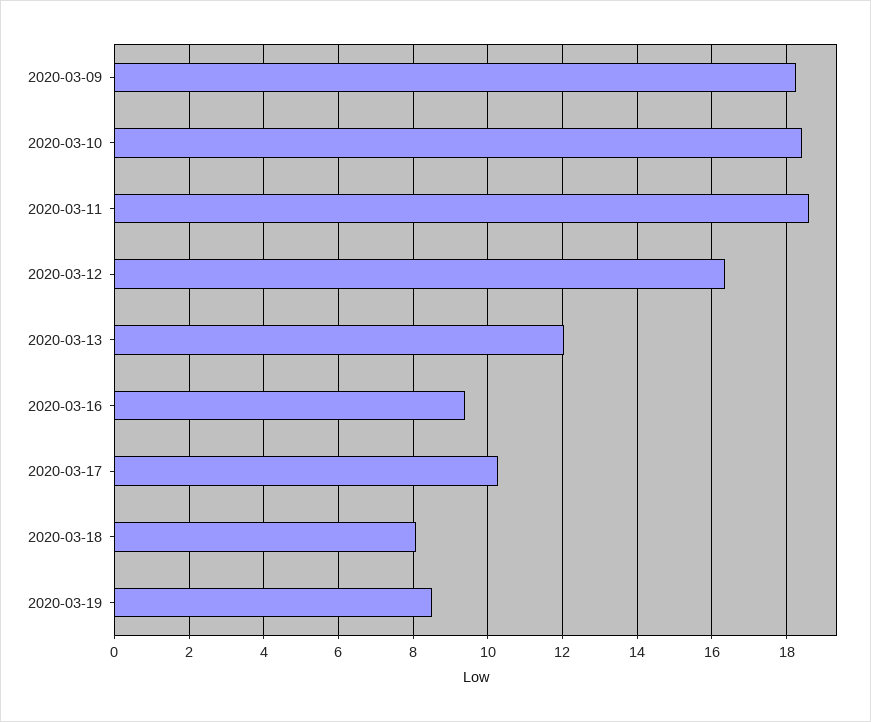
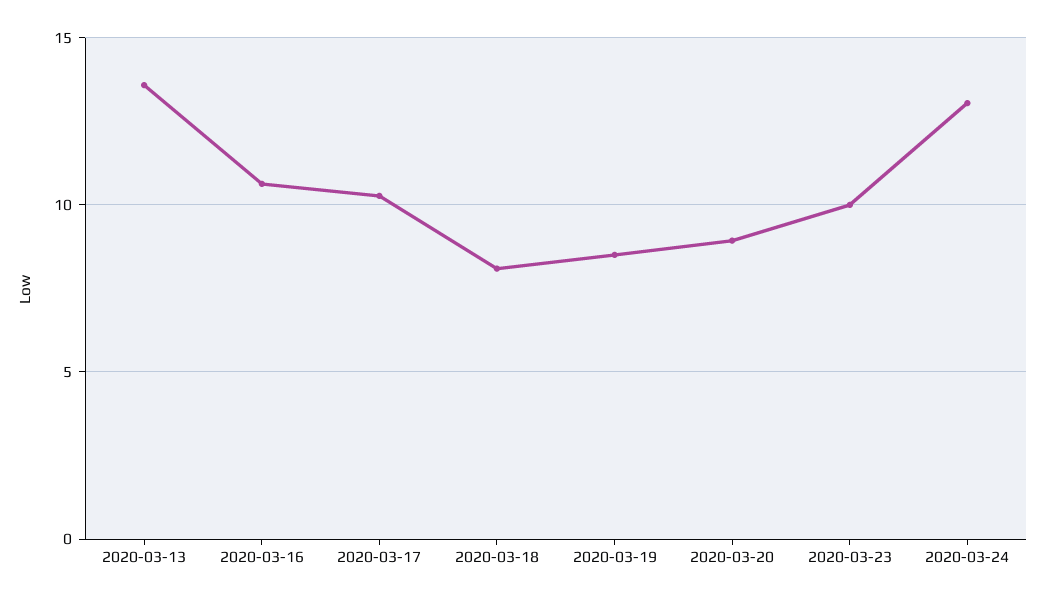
2020-03-09: 18.2 -> none
2020-03-10: 18.4 -> none
2020-03-11: 18.6 -> none
2020-03-12: 16.4 -> none
2020-03-13: 12 -> 13.5
2020-03-16: 9.4 -> 10.5
2020-03-20: none -> 9
2020-03-23: none -> 10
2020-03-24: none -> 13

